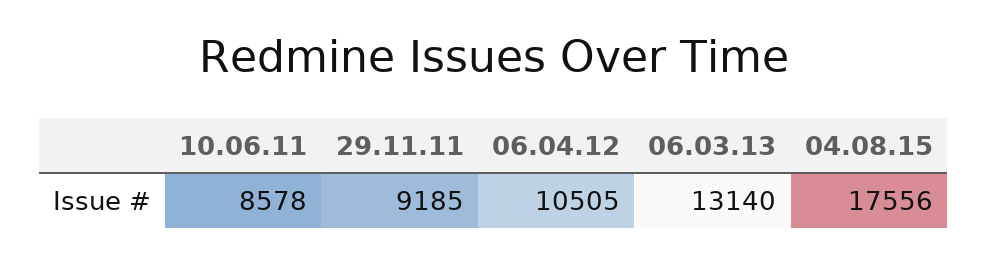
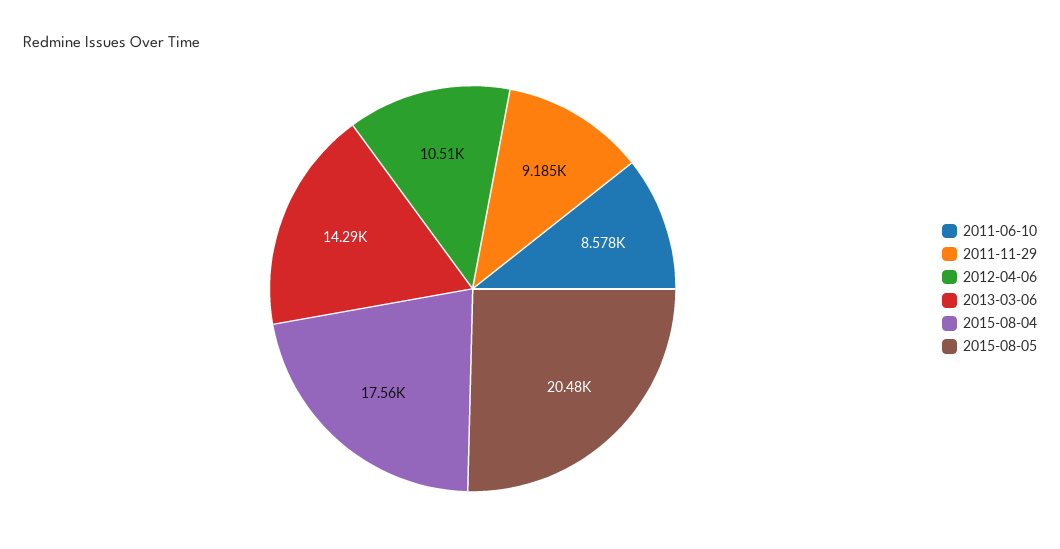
06.03.13: 13140 -> 14290
2015-08-05: none -> 20480

